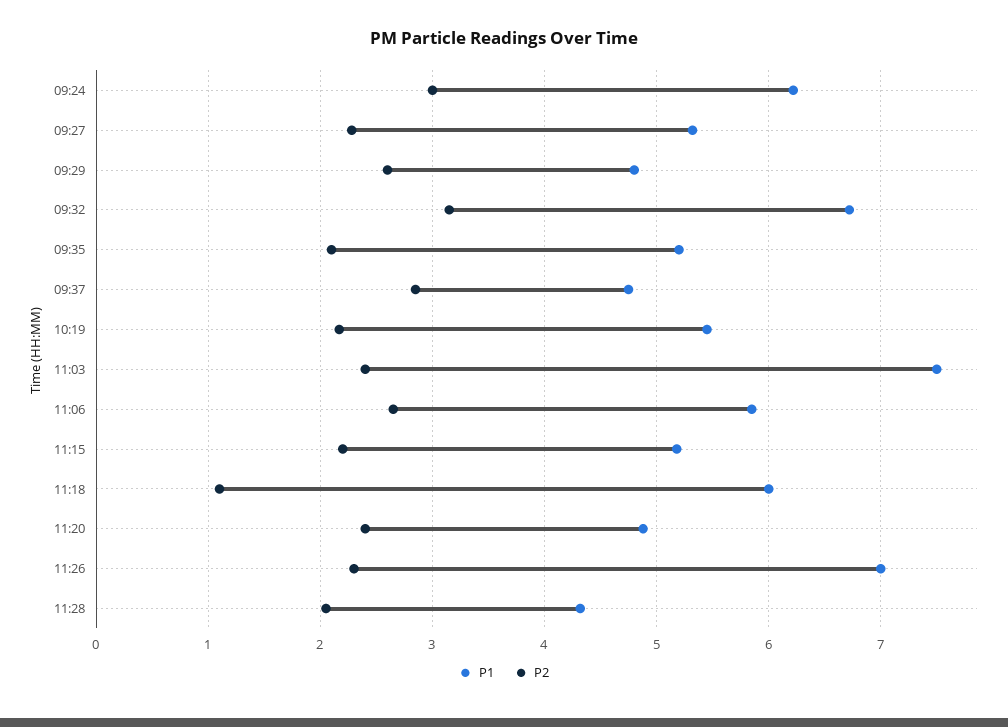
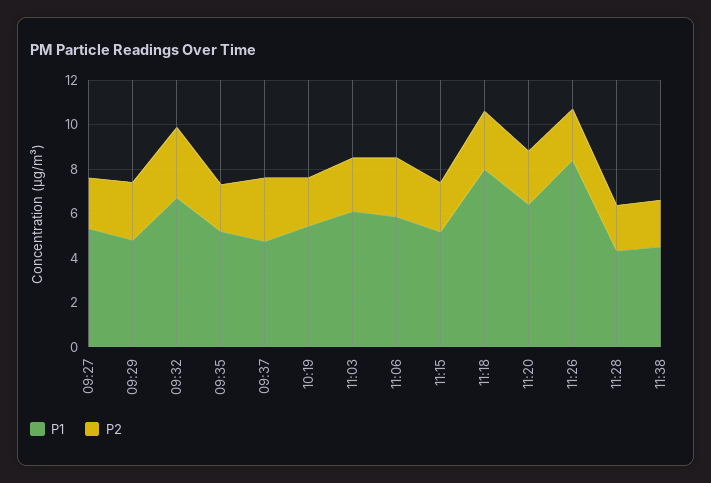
P1, 09:24: 6.2 -> none
P2, 09:24: 3 -> none
P1, 11:03: 7.5 -> 6
P1, 11:18: 6 -> 8
P2, 11:18: 1.1 -> 2.5
P1, 11:20: 4.9 -> 6.5
P1, 11:26: 7 -> 8.5
P1, 11:38: none -> 4.5
P2, 11:38: none -> 2

